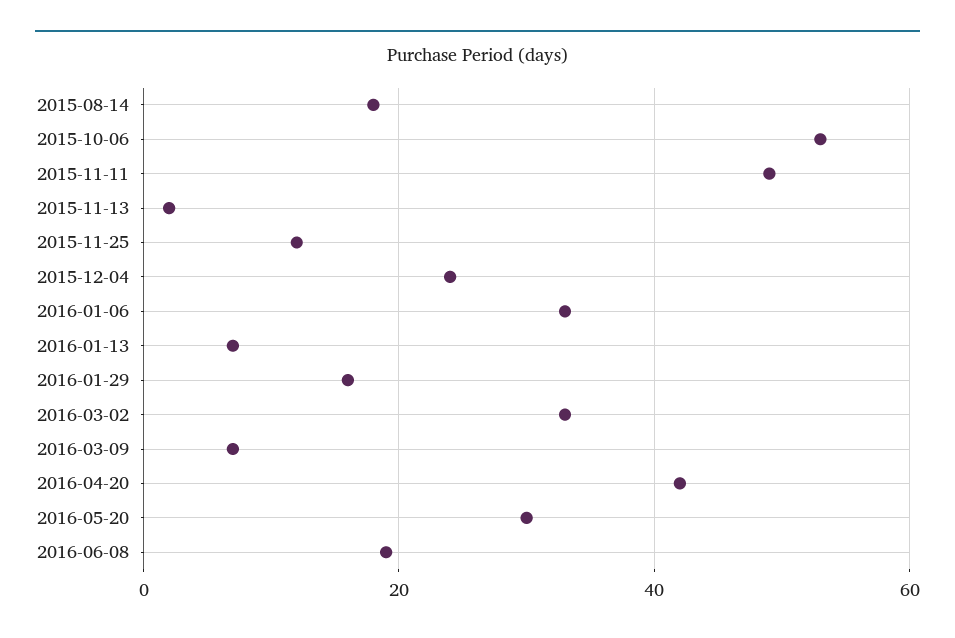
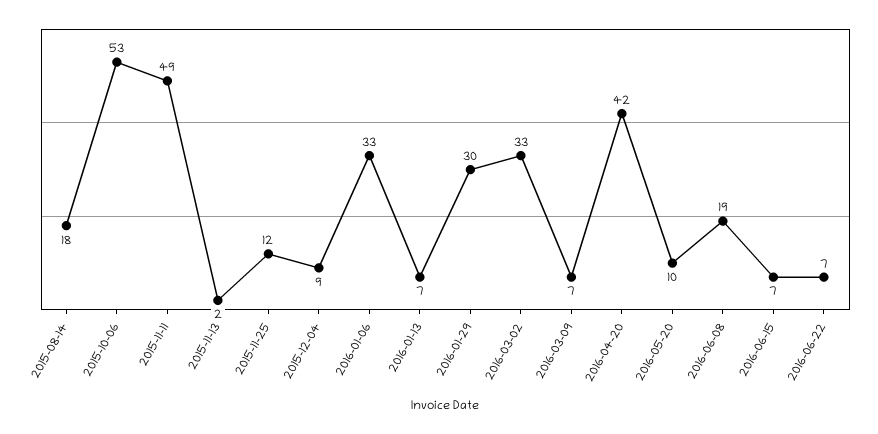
2015-12-04: 25 -> 9
2016-01-29: 15 -> 30
2016-05-20: 30 -> 10
2016-06-15: none -> 7
2016-06-22: none -> 7

